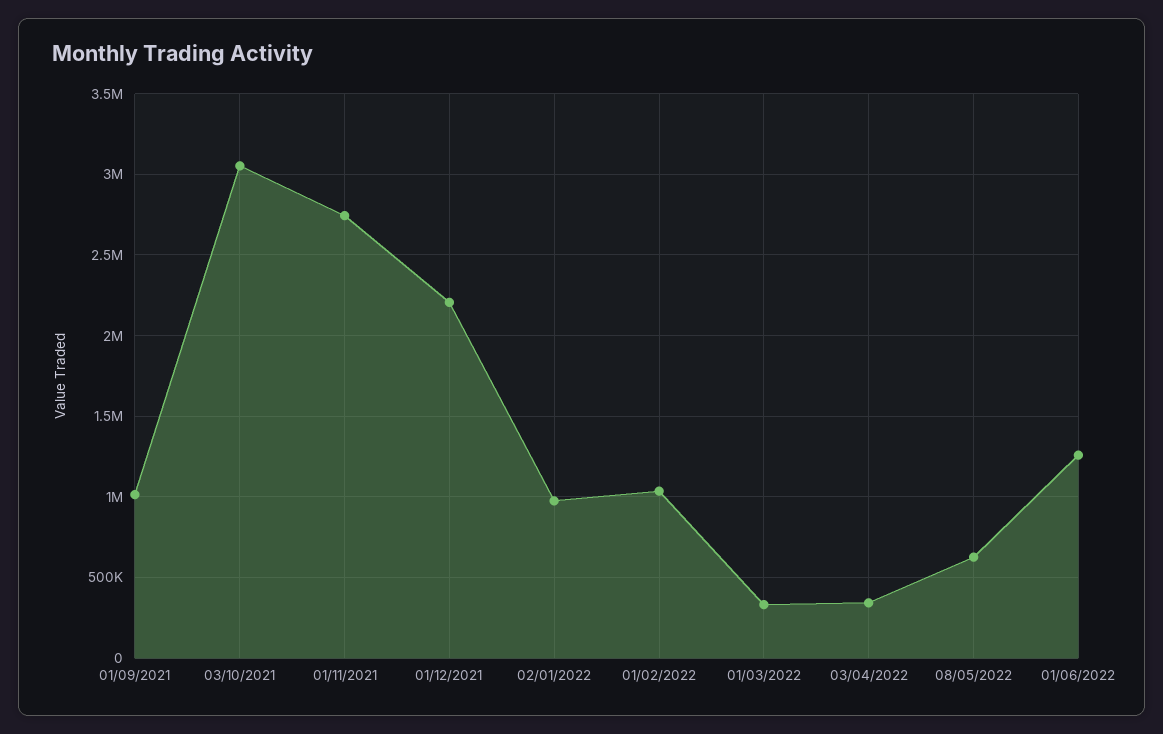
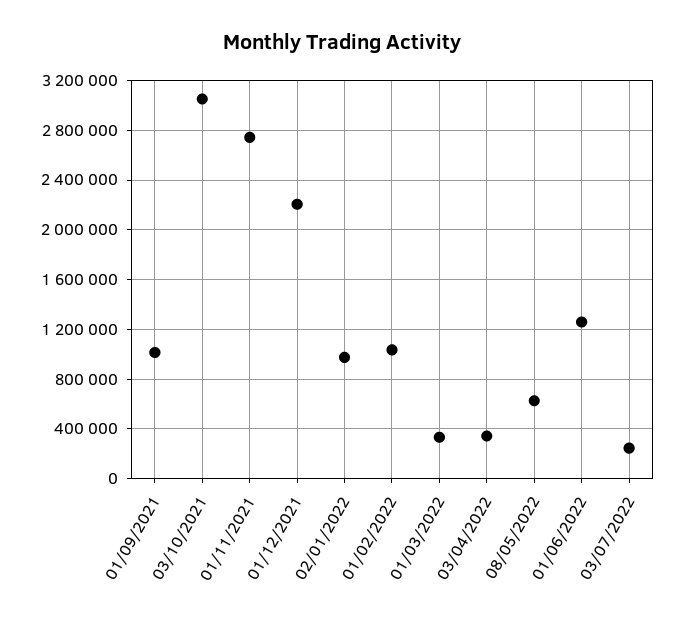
03/07/2022: none -> 250000

